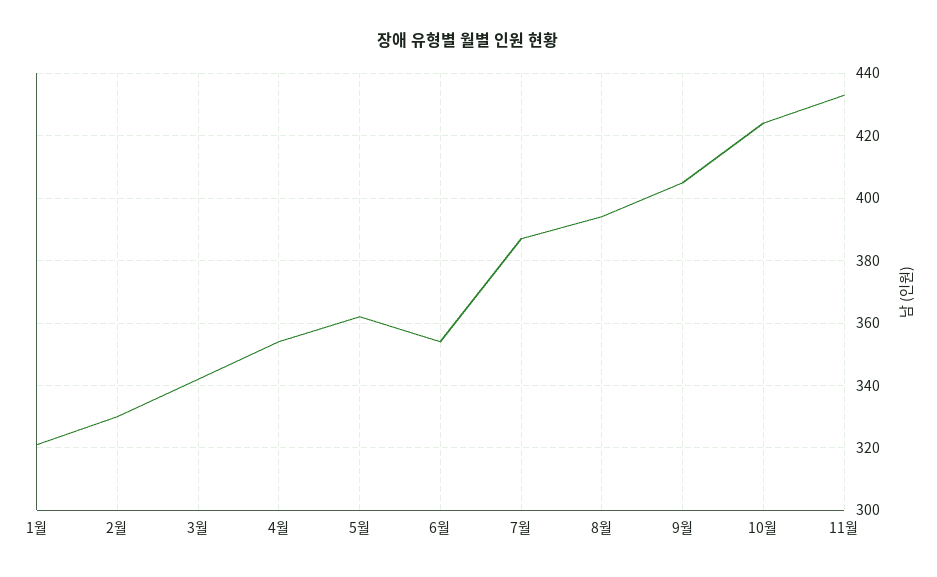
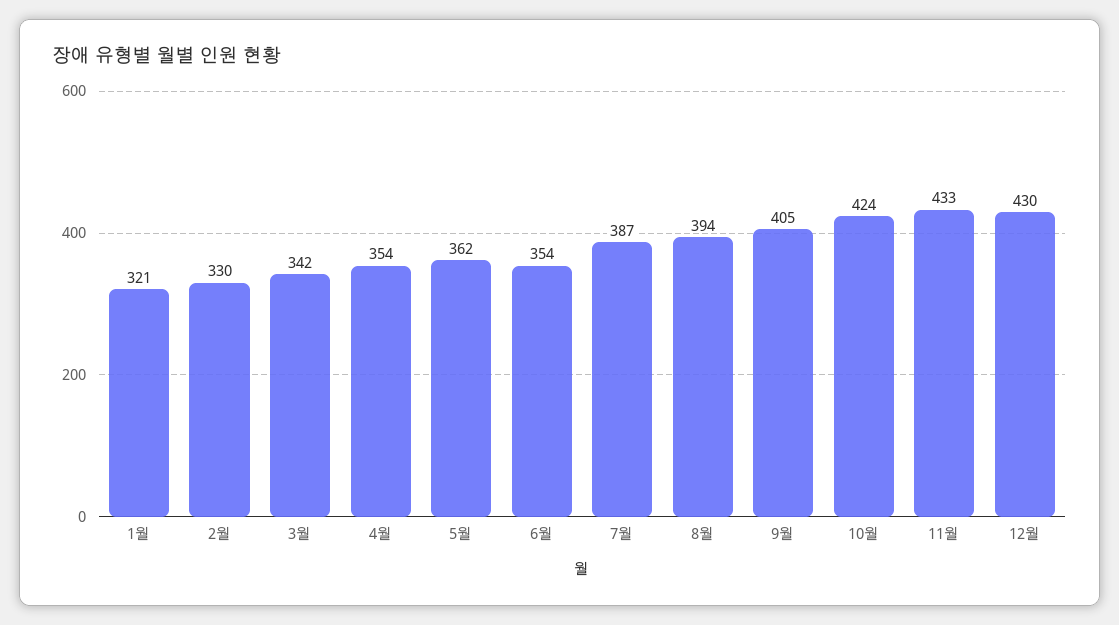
12월: none -> 430

